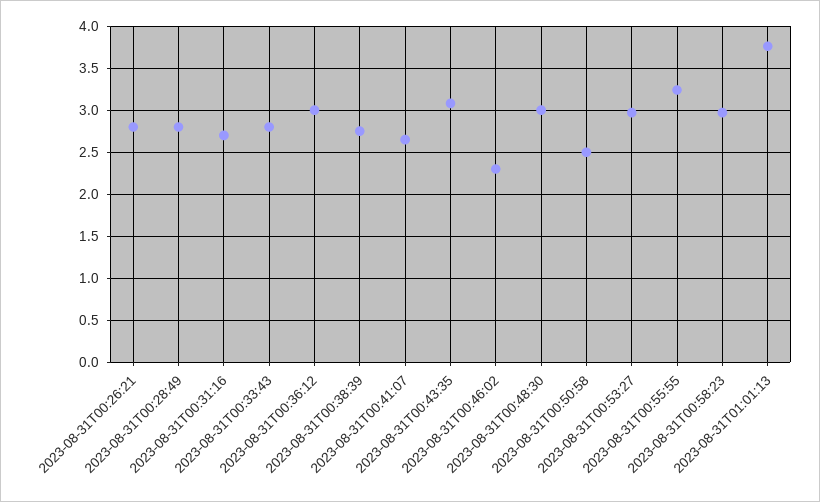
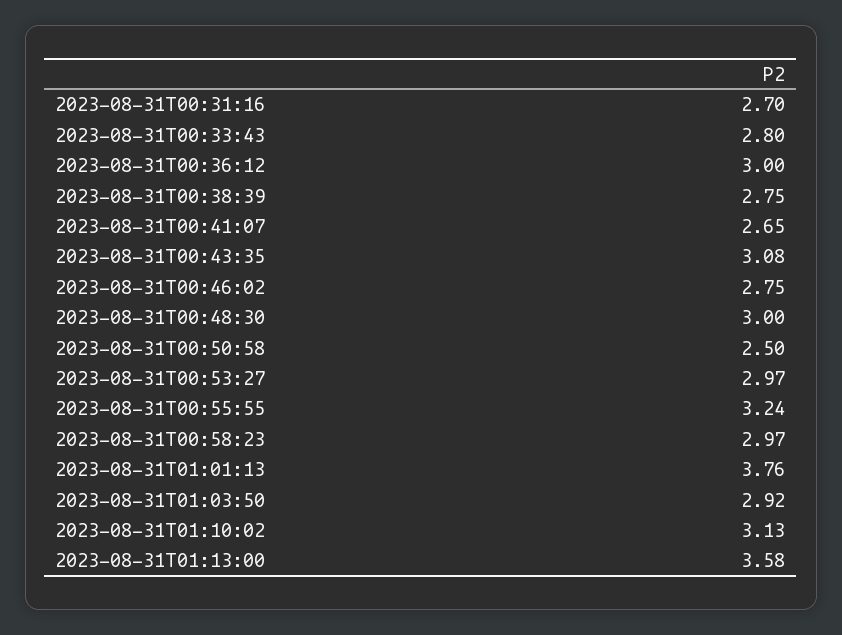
2023-08-31T00:26:21: 2.8 -> none
2023-08-31T00:28:49: 2.8 -> none
2023-08-31T00:46:02: 2.3 -> 2.75
2023-08-31T01:03:50: none -> 2.92
2023-08-31T01:10:02: none -> 3.13
2023-08-31T01:13:00: none -> 3.58

